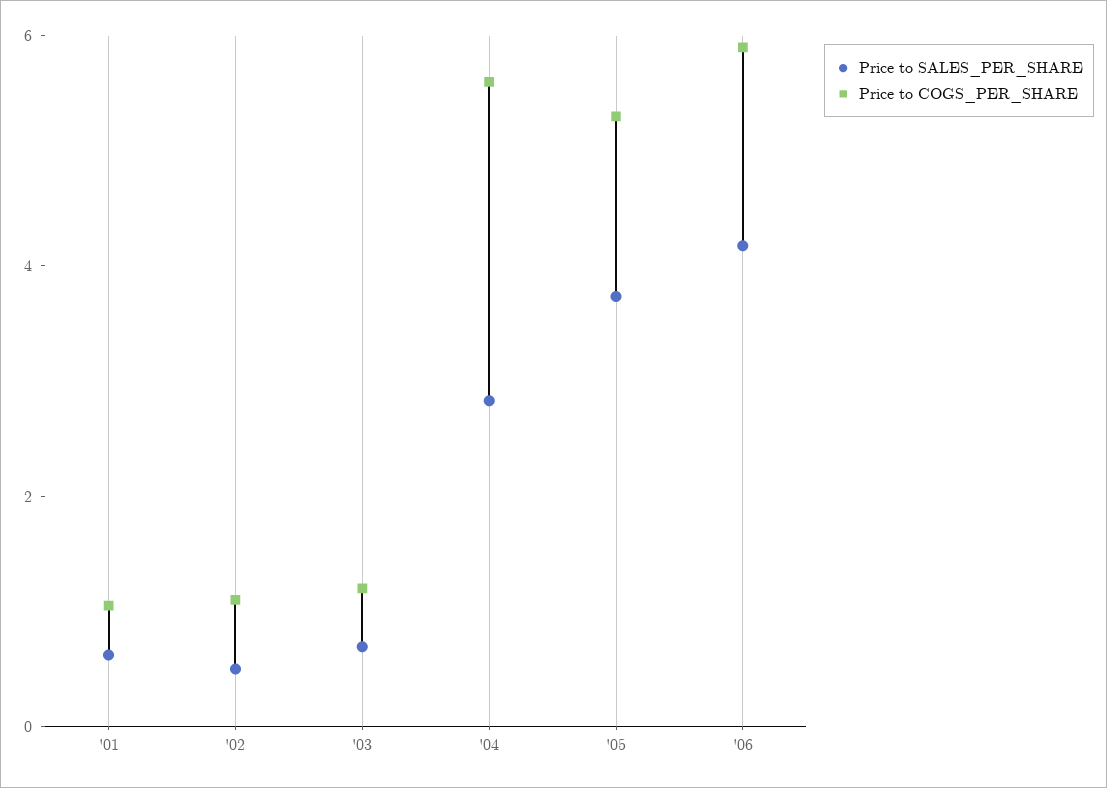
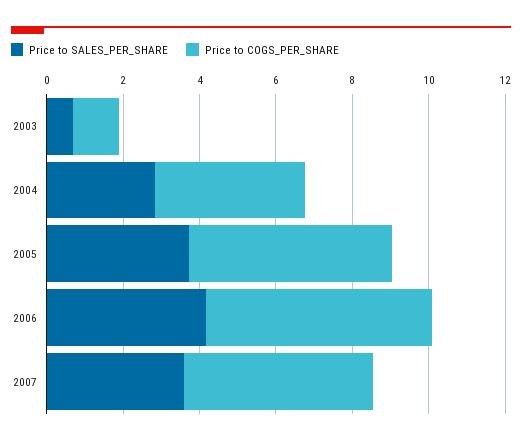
Price to SALES_PER_SHARE, '01: 0.5 -> none
Price to COGS_PER_SHARE, '01: 1 -> none
Price to SALES_PER_SHARE, '02: 0.5 -> none
Price to COGS_PER_SHARE, '02: 1 -> none
Price to COGS_PER_SHARE, '04: 5.5 -> 4
Price to SALES_PER_SHARE, 2007: none -> 3.5
Price to COGS_PER_SHARE, 2007: none -> 5

